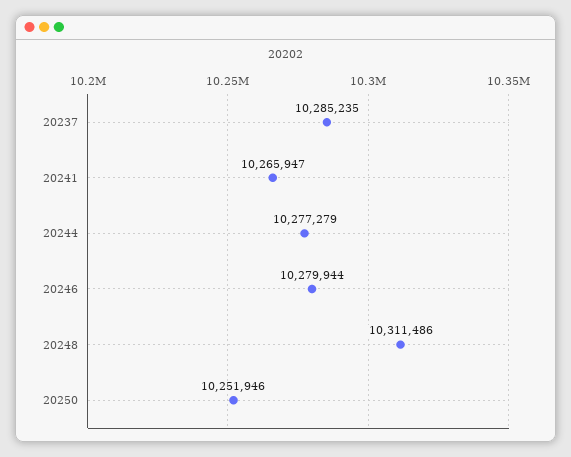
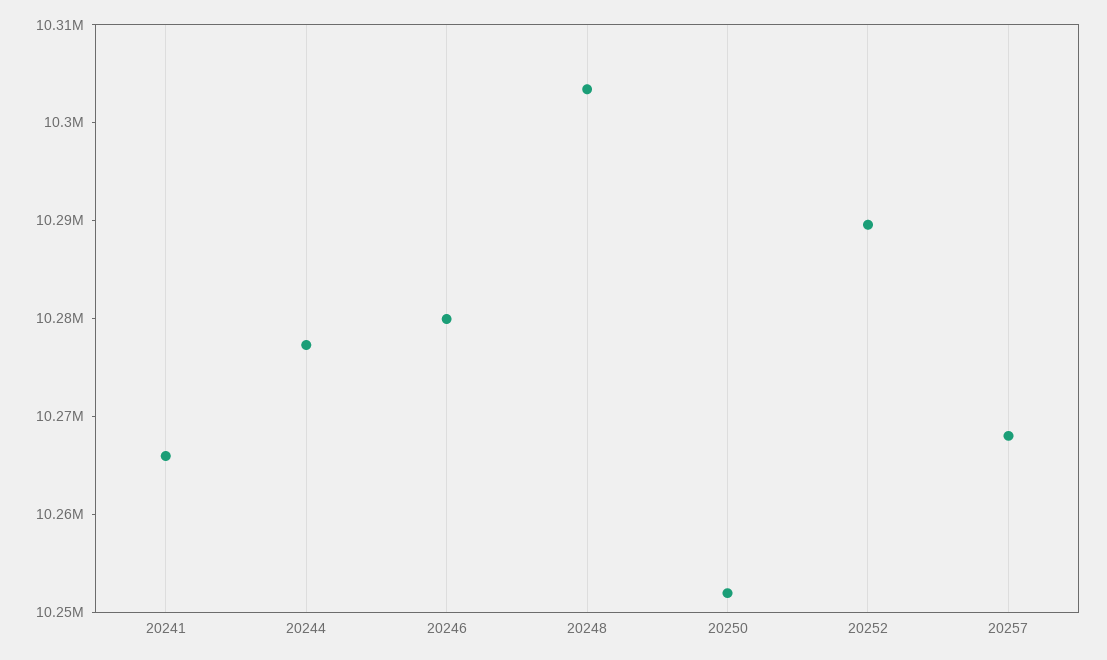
20237: 10285235 -> none
20248: 10311486 -> 10304000
20252: none -> 10290000
20257: none -> 10268000

